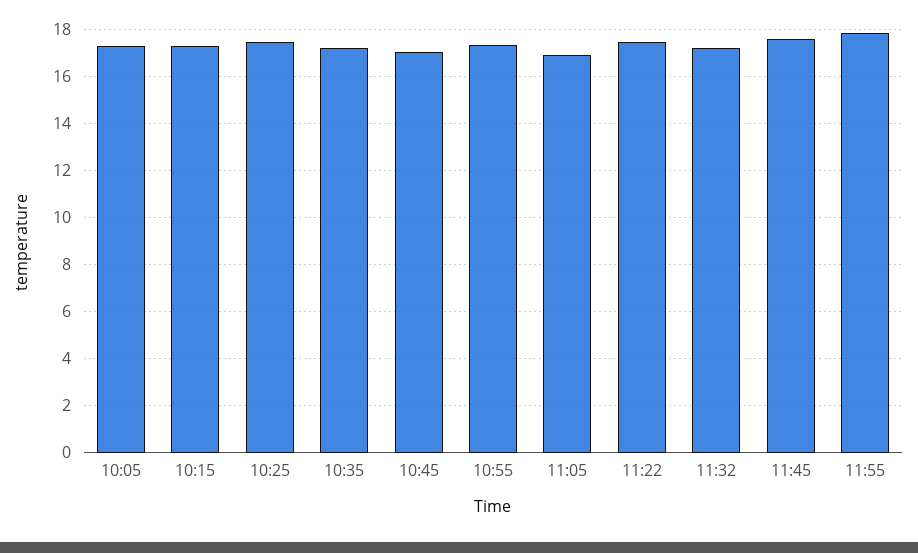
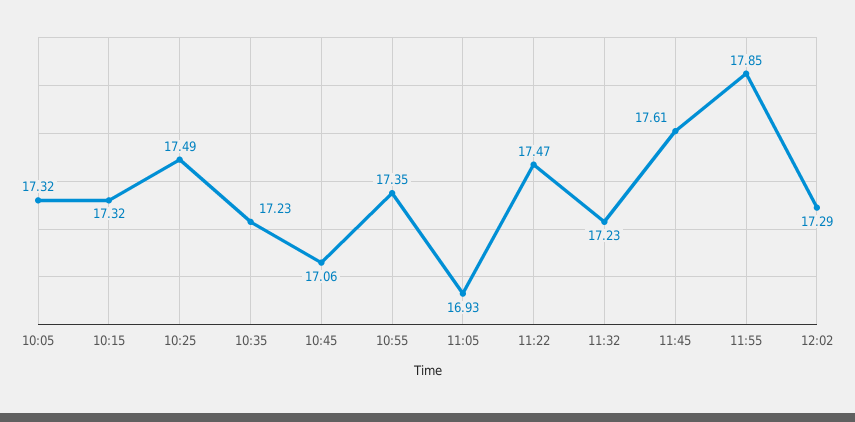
12:02: none -> 17.29

